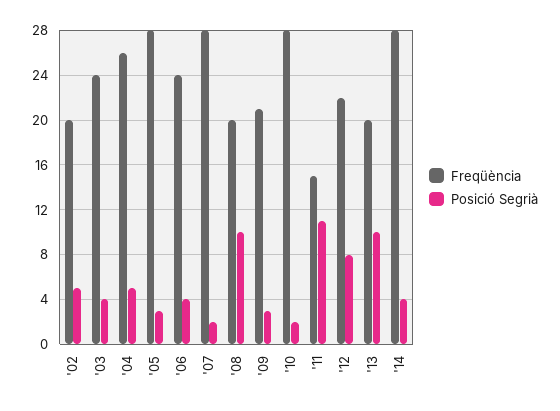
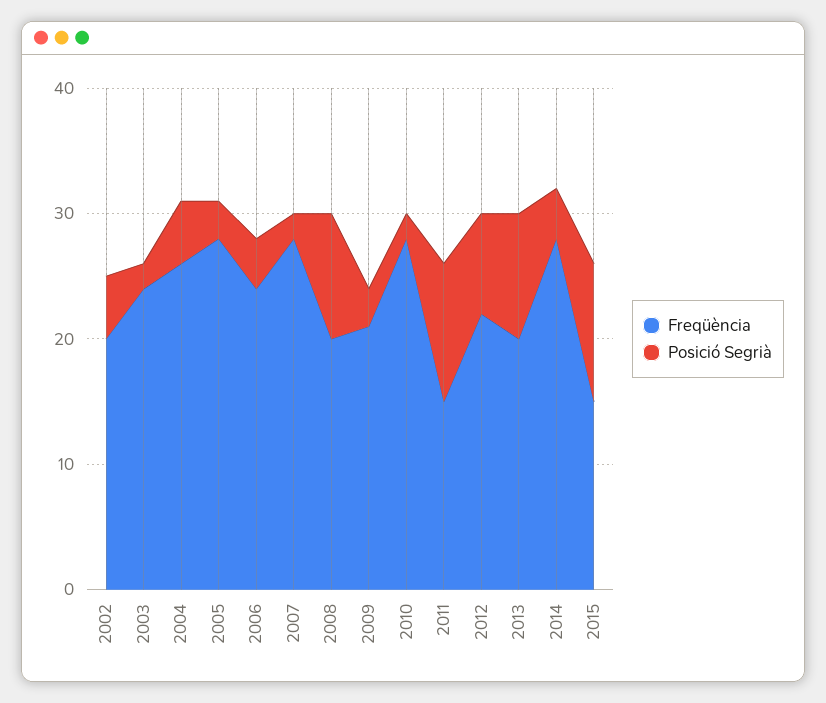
Posició Segrià, '03: 4 -> 2
Freqüència, 2015: none -> 15
Posició Segrià, 2015: none -> 11

